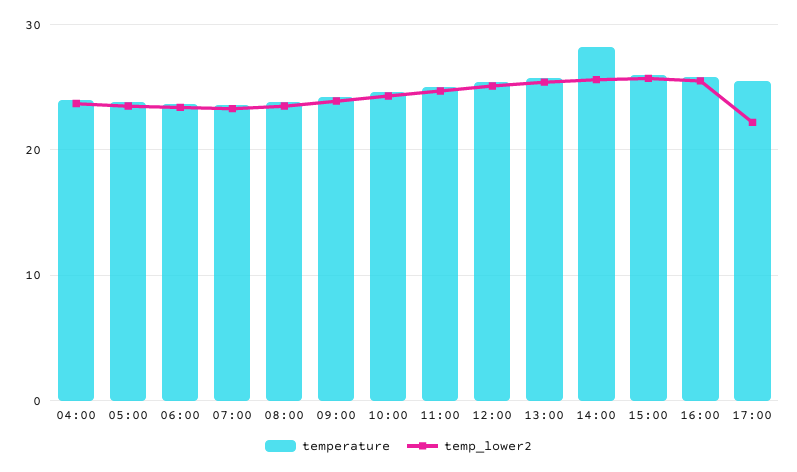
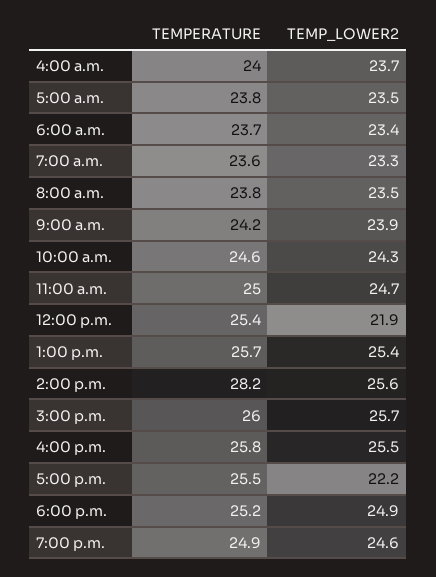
temp_lower2, 12:00: 25 -> 21.9
temperature, 6:00 p.m.: none -> 25.2
temp_lower2, 6:00 p.m.: none -> 24.9
temperature, 7:00 p.m.: none -> 24.9
temp_lower2, 7:00 p.m.: none -> 24.6

